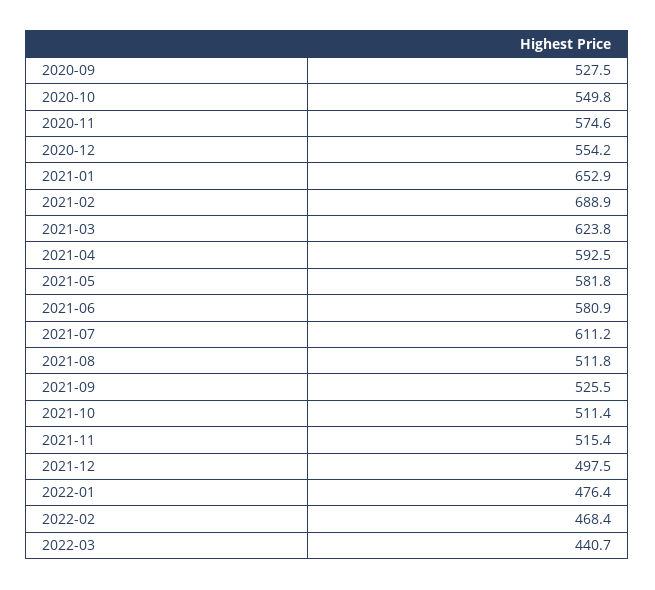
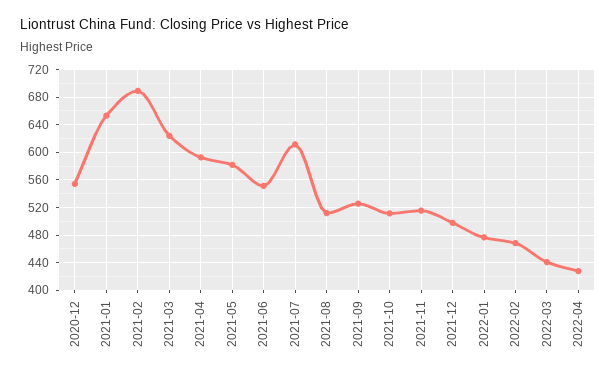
2020-09: 527.5 -> none
2020-10: 549.8 -> none
2020-11: 574.6 -> none
2021-06: 580.9 -> 550
2022-04: none -> 430

